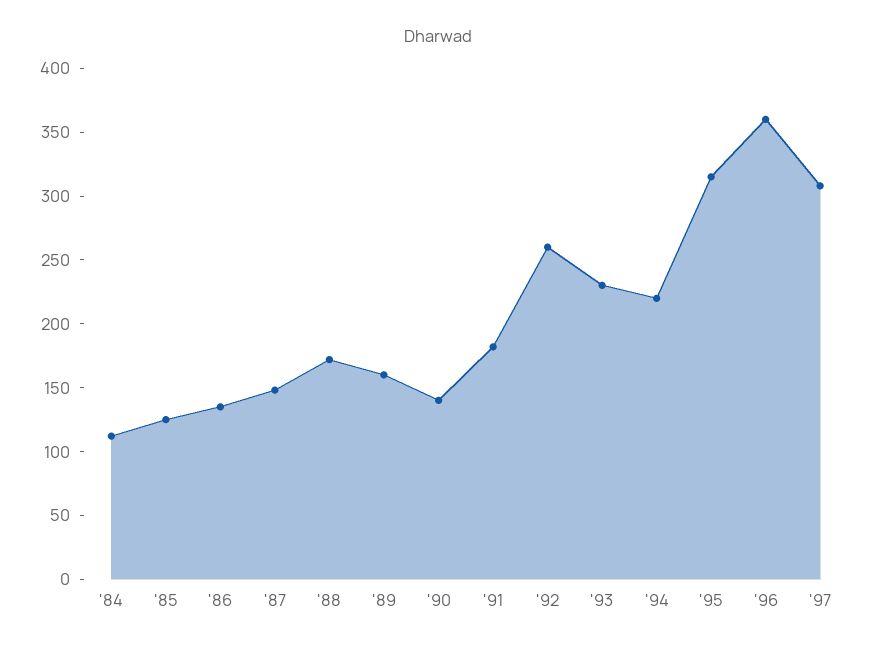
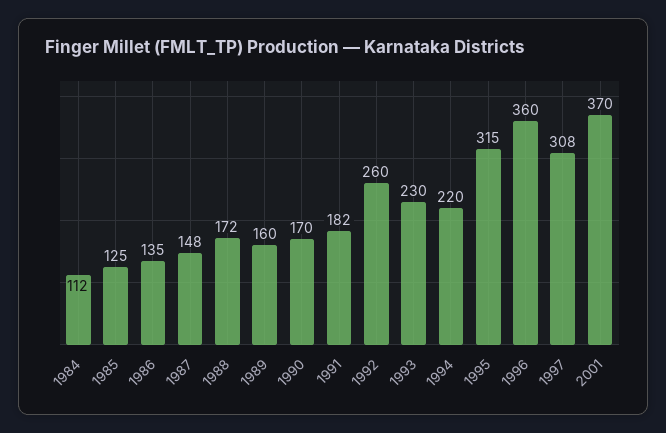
'90: 140 -> 170
2001: none -> 370

